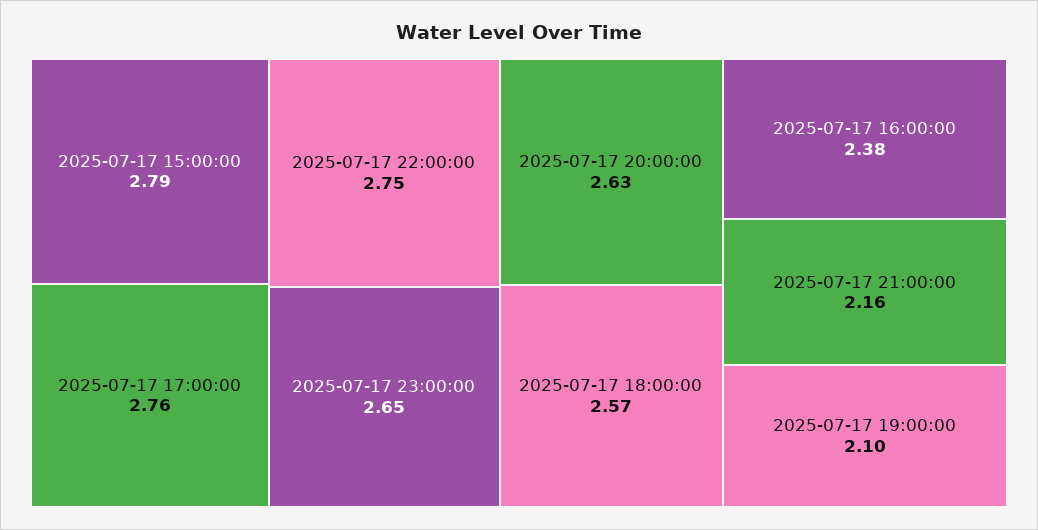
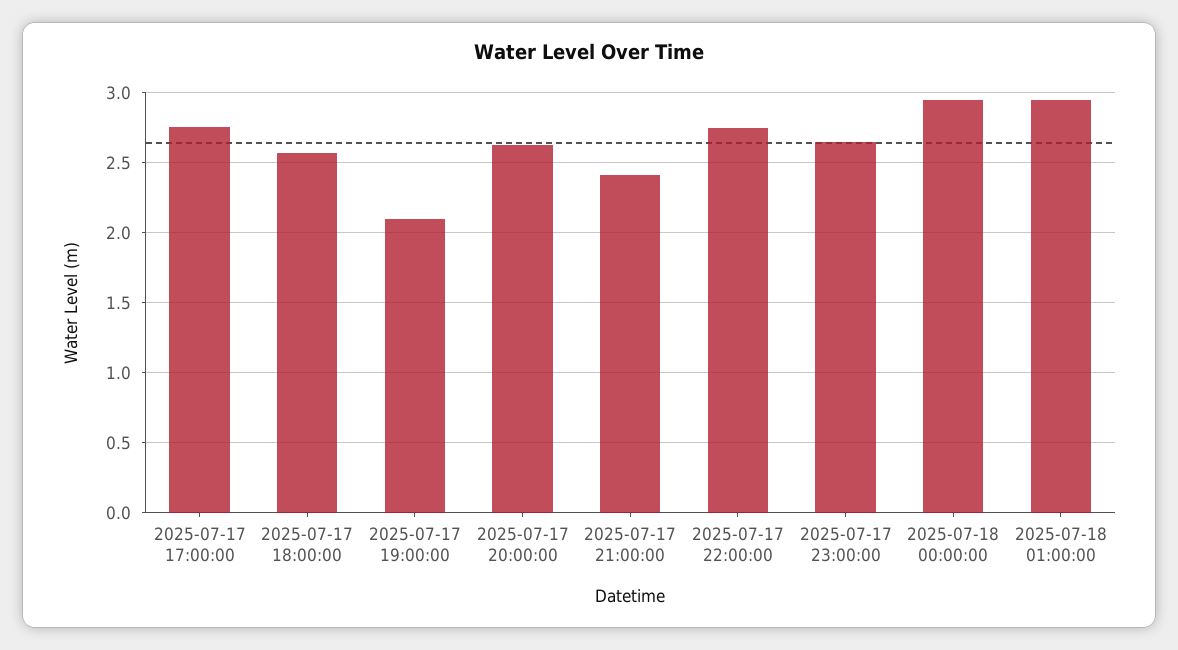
2025-07-17 15:00:00: 2.79 -> none
2025-07-17 16:00:00: 2.38 -> none
2025-07-17 21:00:00: 2.16 -> 2.4
2025-07-18 00:00:00: none -> 2.95
2025-07-18 01:00:00: none -> 2.95

